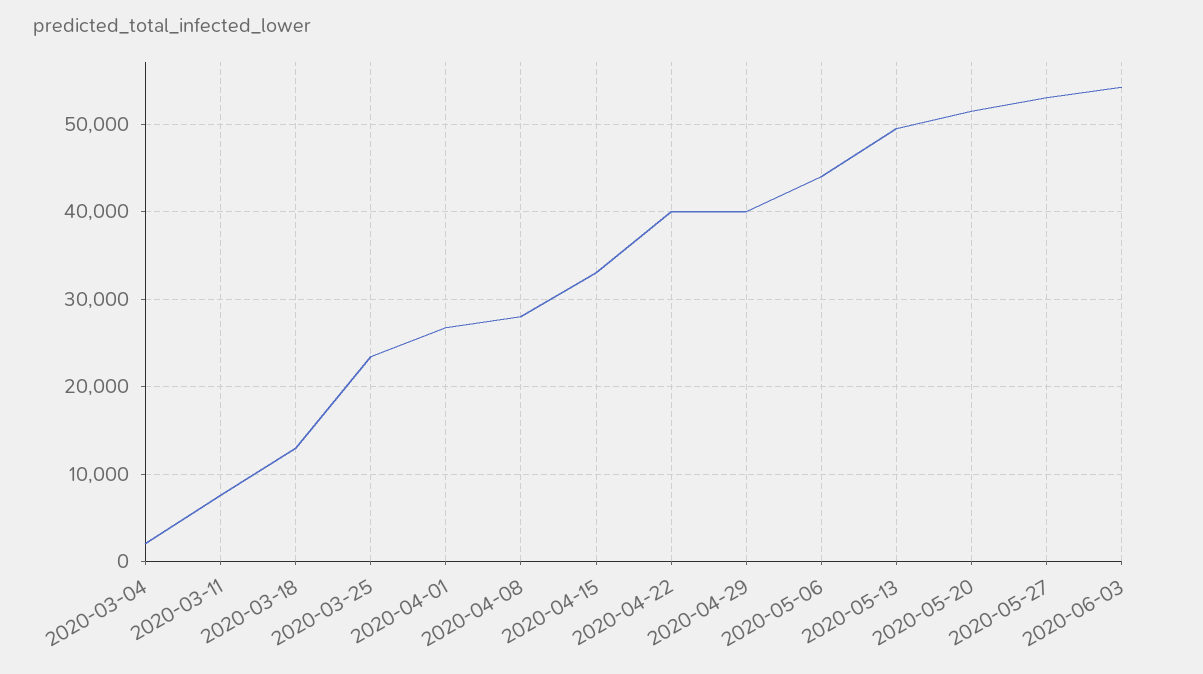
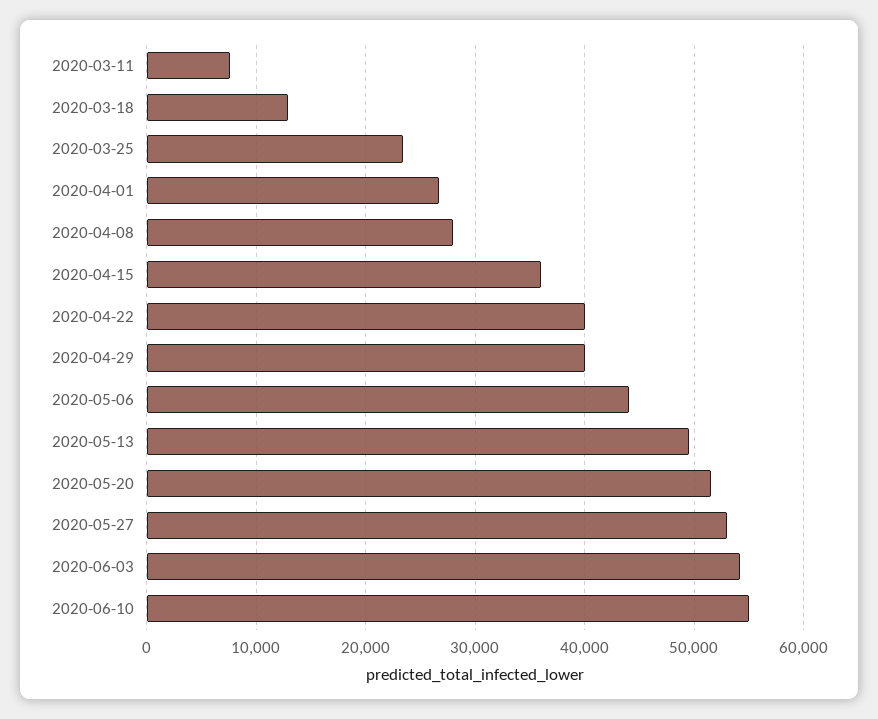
2020-03-04: 2000 -> none
2020-04-15: 33000 -> 36000
2020-06-10: none -> 55000

